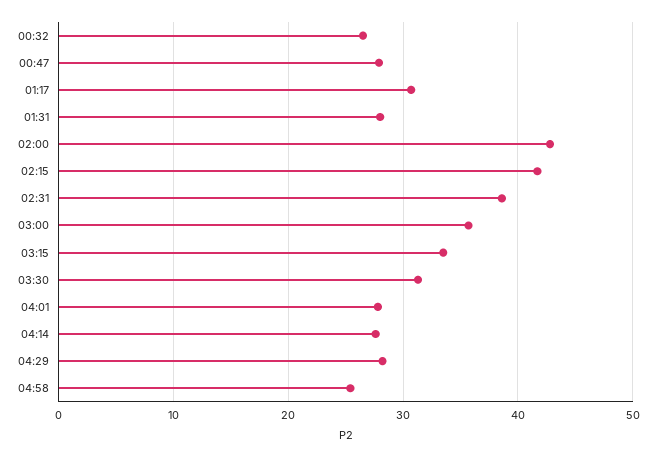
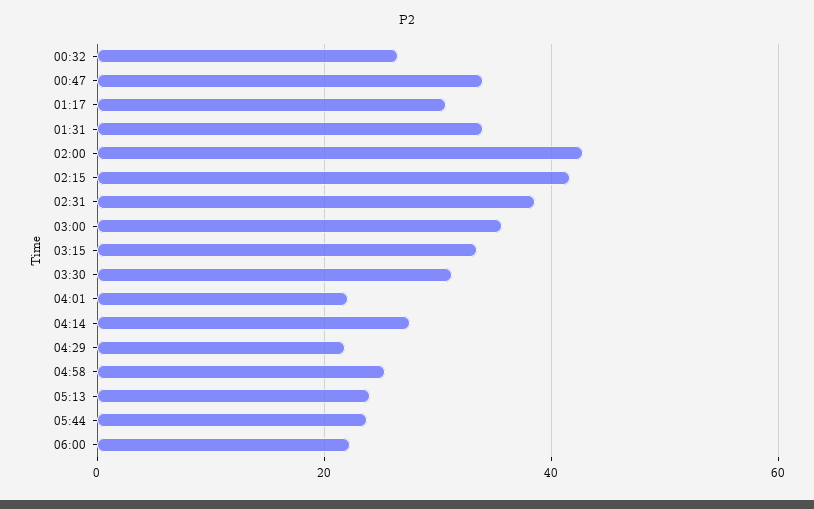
00:47: 28 -> 34
01:31: 28 -> 34
04:01: 28 -> 22
04:29: 28 -> 22
05:13: none -> 24
05:44: none -> 24
06:00: none -> 22

